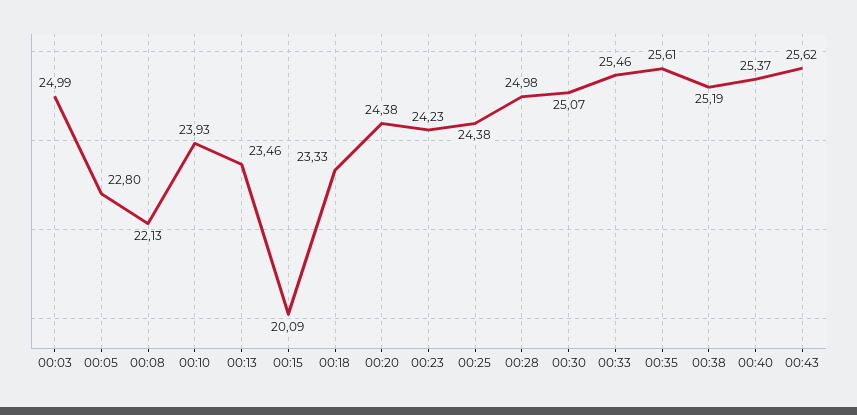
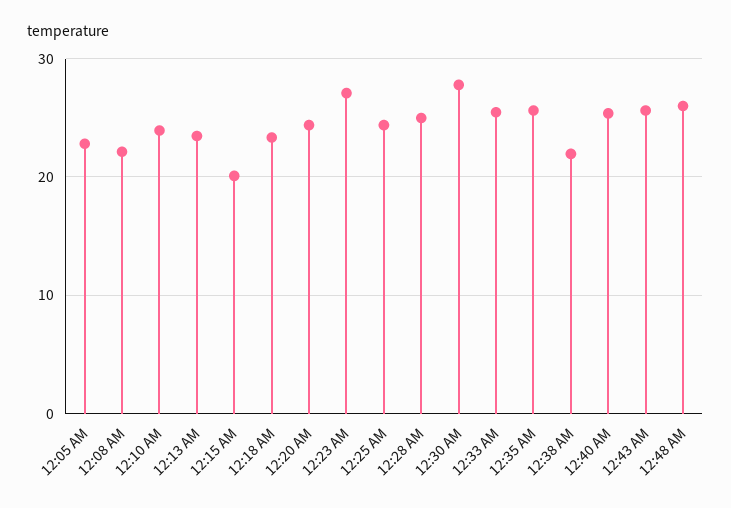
00:03: 24.99 -> none
00:23: 24.23 -> 27
00:30: 25.07 -> 28
00:38: 25.19 -> 22
12:48 AM: none -> 26

